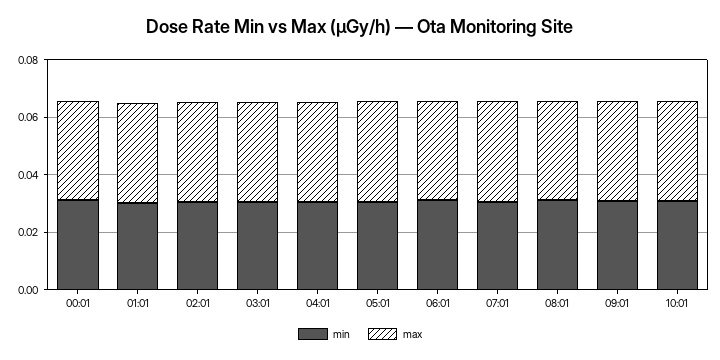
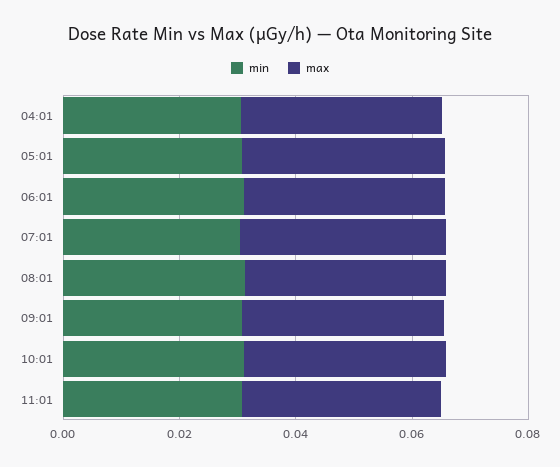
min, 00:01: 0.03 -> none
max, 00:01: 0.035 -> none
min, 01:01: 0.03 -> none
max, 01:01: 0.035 -> none
min, 02:01: 0.03 -> none
max, 02:01: 0.035 -> none
min, 03:01: 0.03 -> none
max, 03:01: 0.035 -> none
min, 11:01: none -> 0.03
max, 11:01: none -> 0.035

